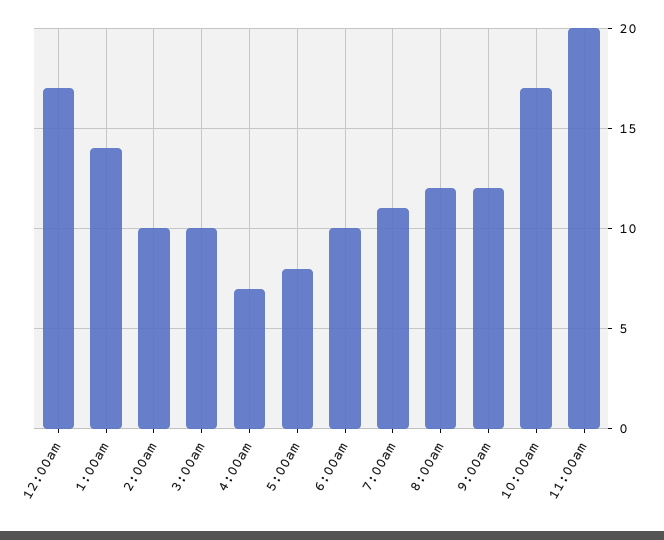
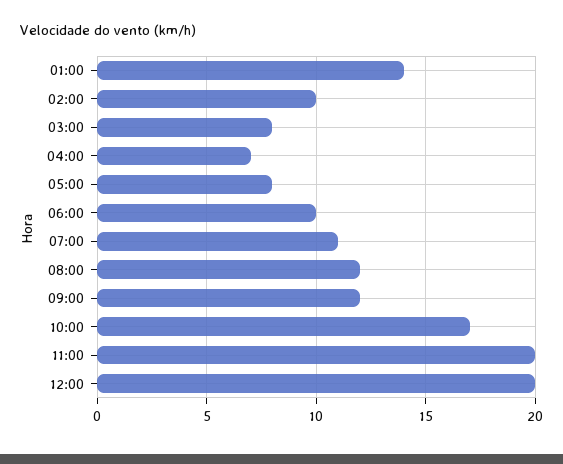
12:00am: 17 -> none
3:00am: 10 -> 8
12:00: none -> 20

